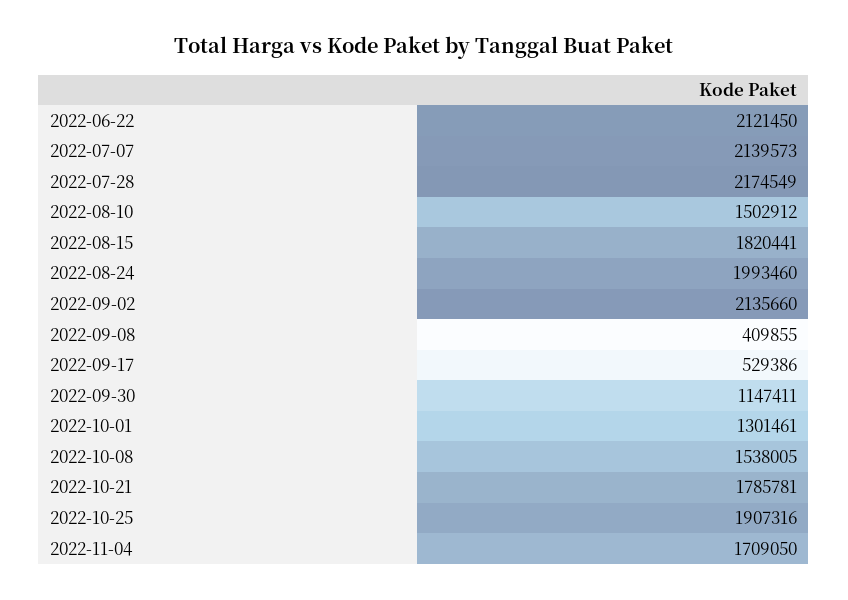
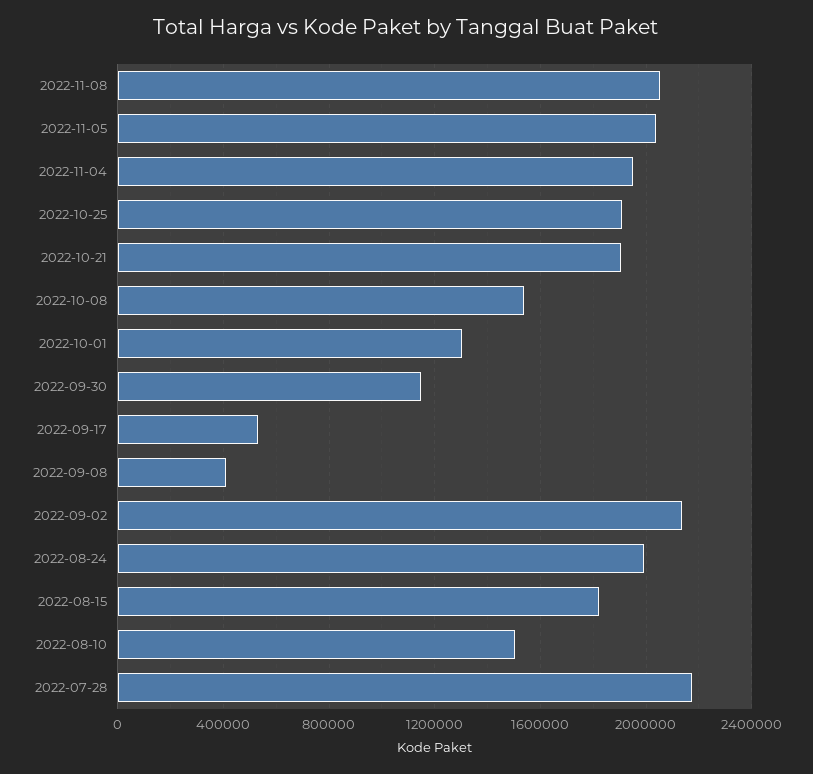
2022-06-22: 2121450 -> none
2022-07-07: 2139573 -> none
2022-10-21: 1785781 -> 1900000
2022-11-04: 1709050 -> 1950000
2022-11-08: none -> 2050000
2022-11-05: none -> 2050000

